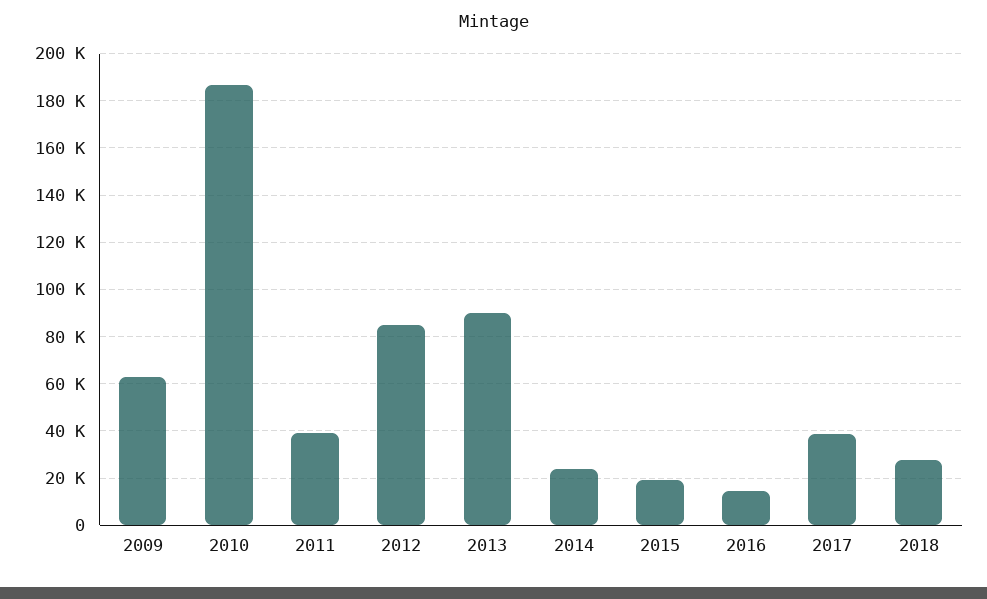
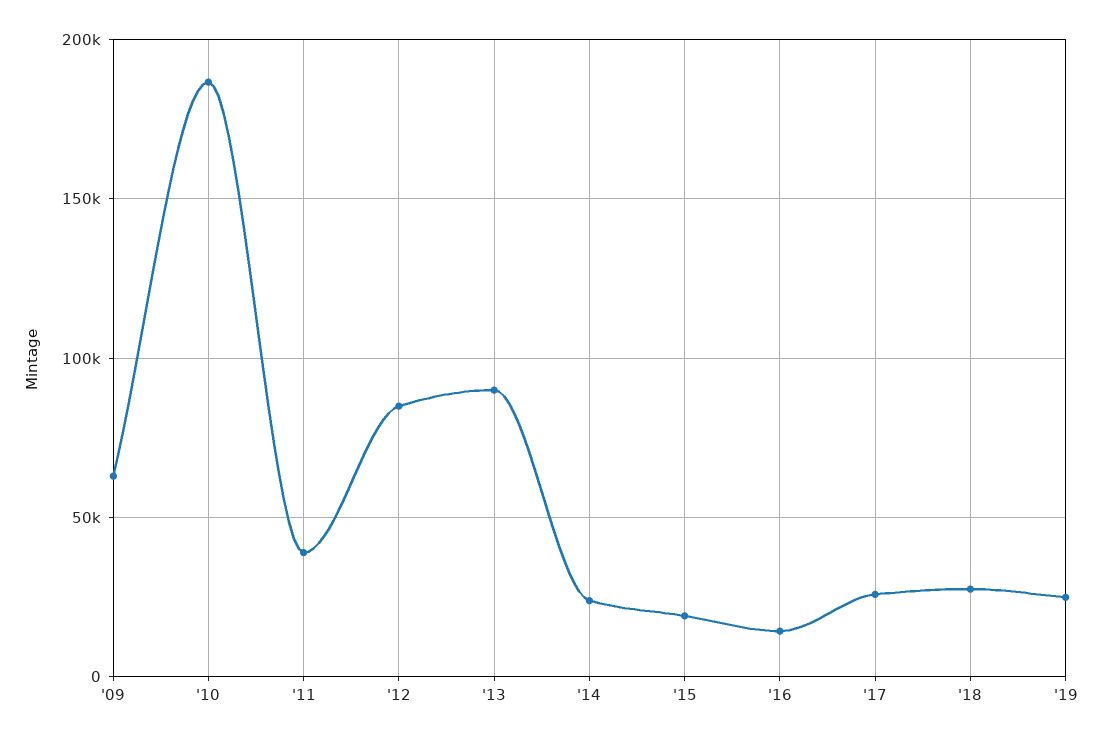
2017: 40000 -> 25000
'19: none -> 25000

